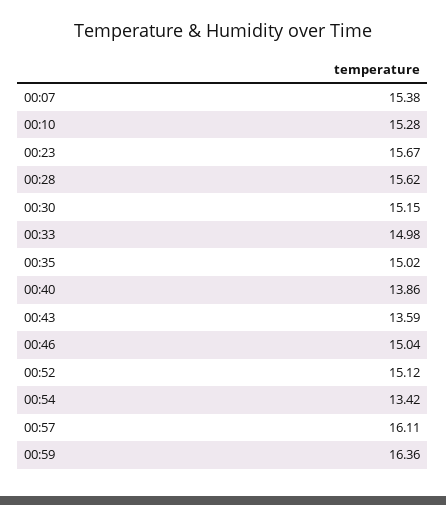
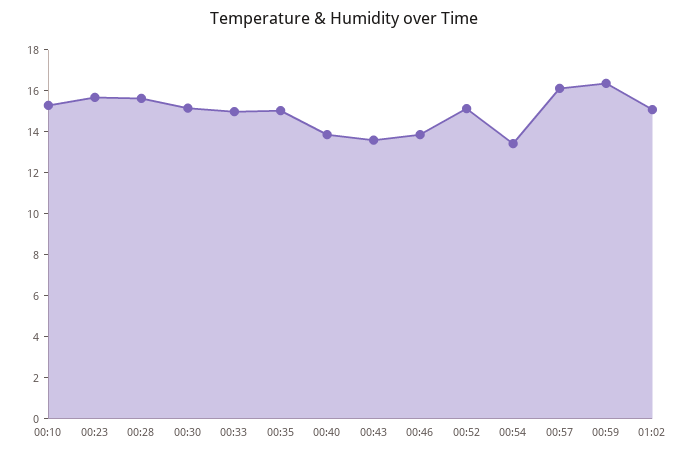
00:07: 15.38 -> none
00:46: 15.04 -> 14
01:02: none -> 15

